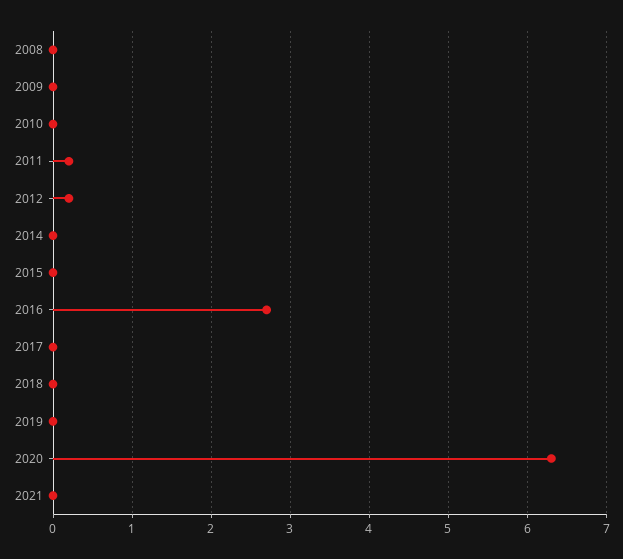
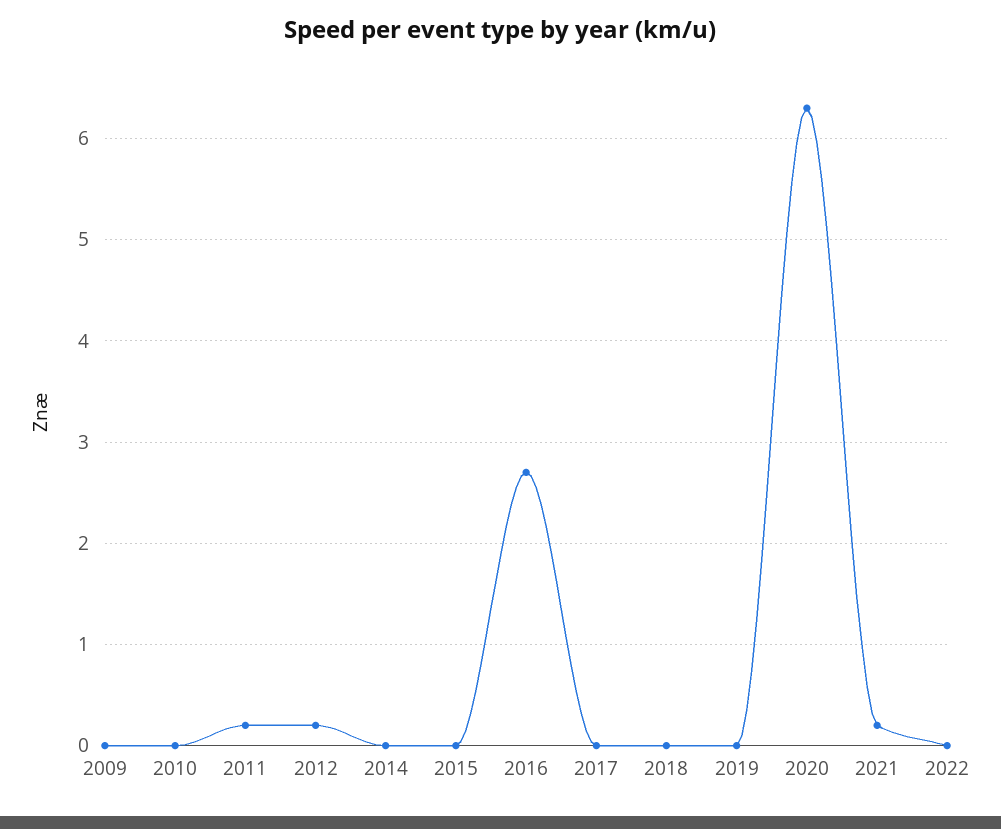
2008: 0 -> none
2021: 0 -> 0.2
2022: none -> 0

